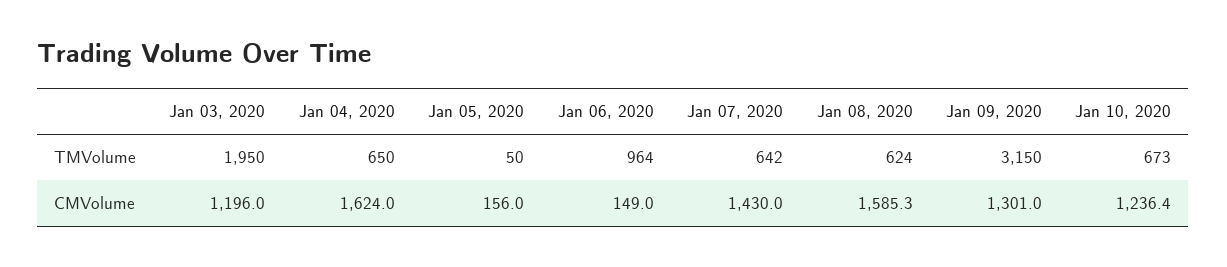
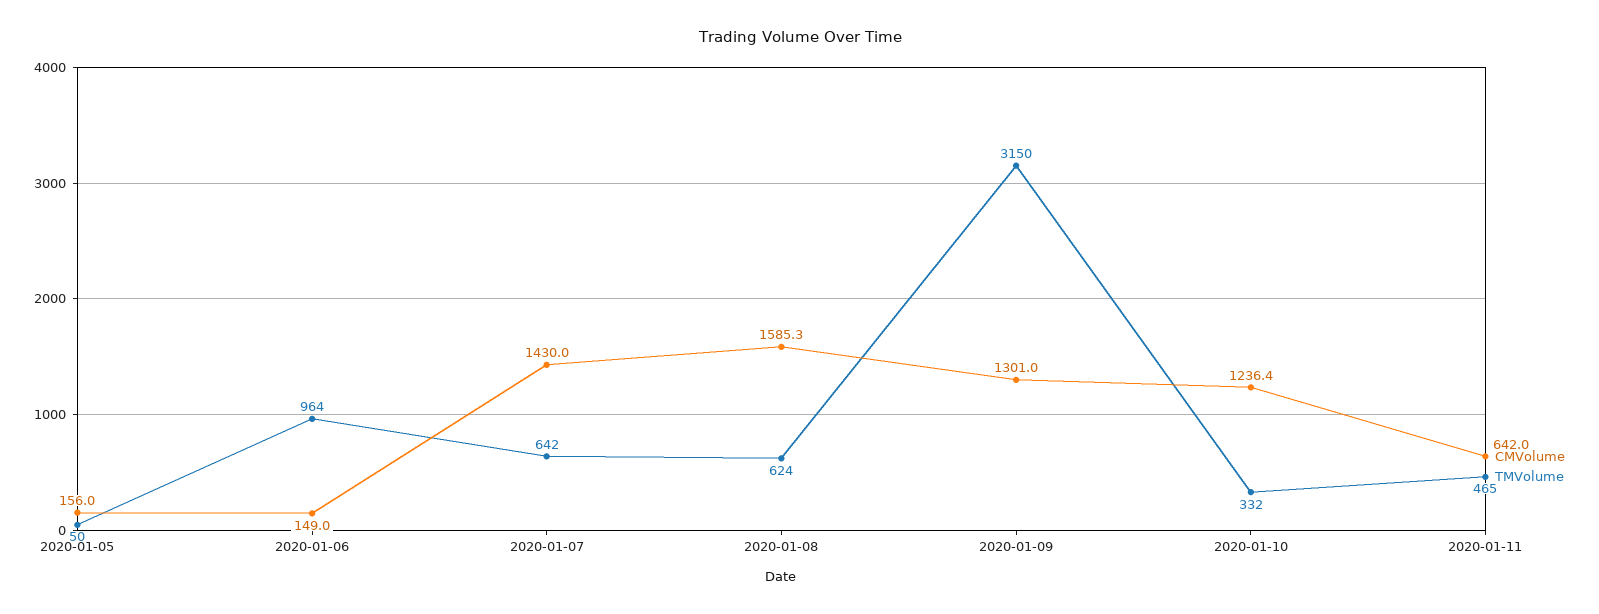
TMVolume, Jan 03, 2020: 1950 -> none
TMVolume, Jan 04, 2020: 650 -> none
TMVolume, Jan 10, 2020: 673 -> 332
CMVolume, Jan 03, 2020: 1196 -> none
CMVolume, Jan 04, 2020: 1624 -> none
CMVolume, 2020-01-11: none -> 642
TMVolume, 2020-01-11: none -> 465

